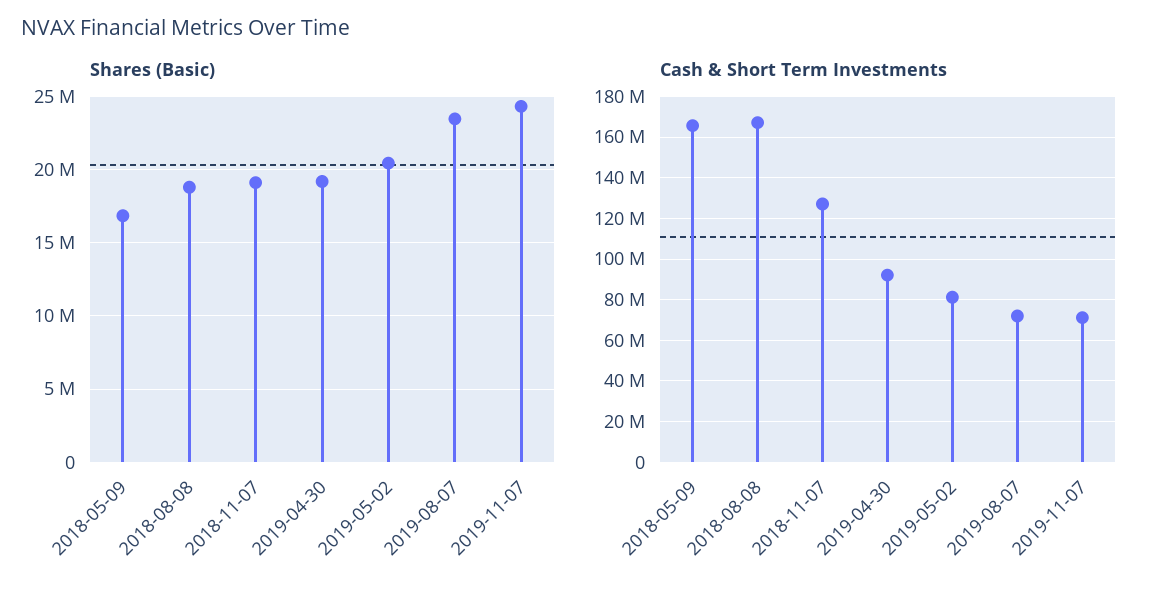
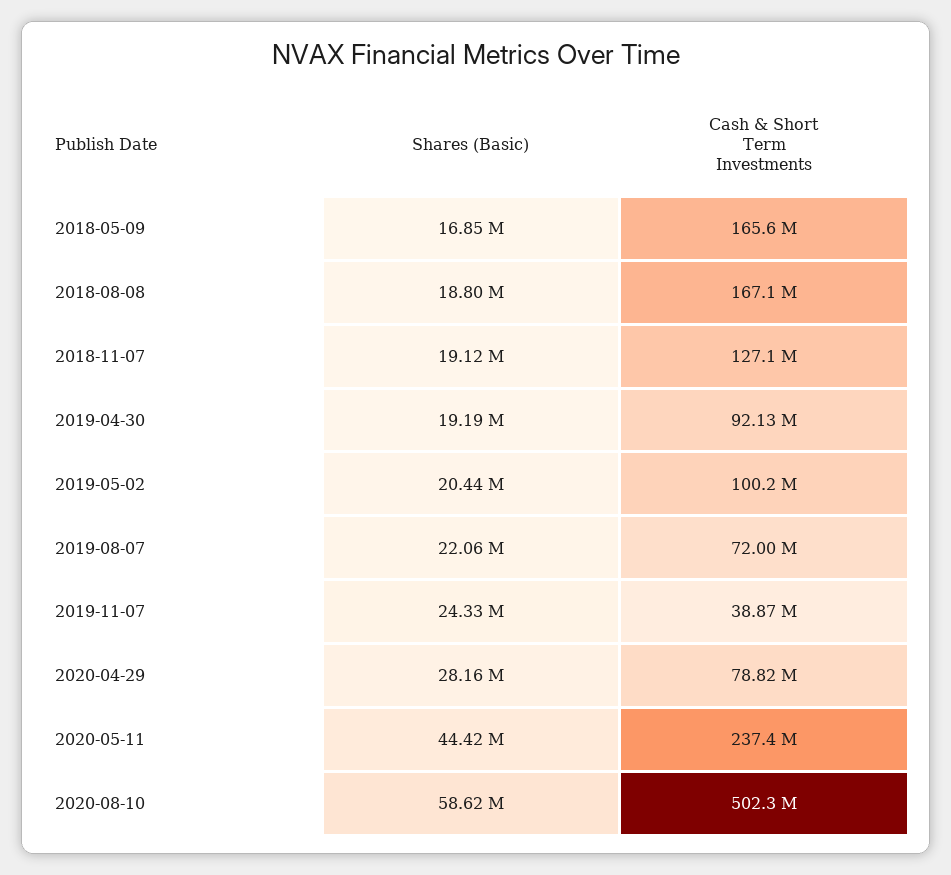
Shares (Basic), 2019-08-07: 23500000 -> 22060000
Cash & Short Term Investments, 2019-05-02: 80000000 -> 100200000
Cash & Short Term Investments, 2019-11-07: 70000000 -> 38870000
Shares (Basic), 2020-04-29: none -> 28160000
Cash & Short Term Investments, 2020-04-29: none -> 78820000
Shares (Basic), 2020-05-11: none -> 44420000
Cash & Short Term Investments, 2020-05-11: none -> 237400000
Shares (Basic), 2020-08-10: none -> 58620000
Cash & Short Term Investments, 2020-08-10: none -> 502300000

